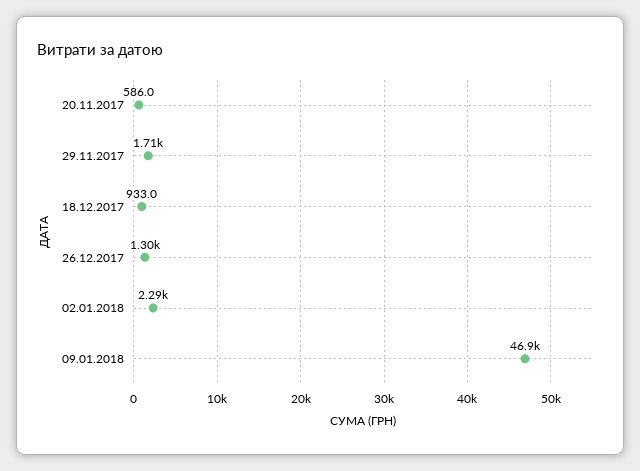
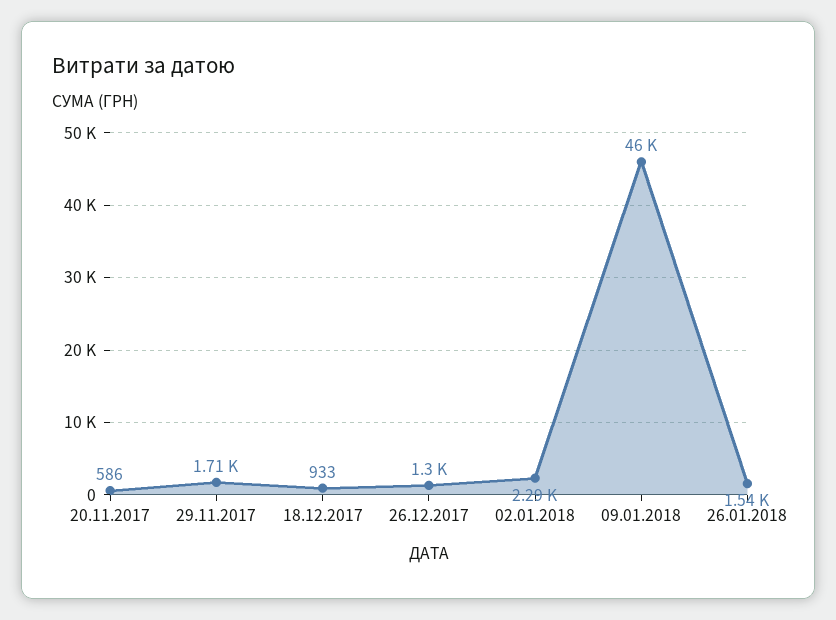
09.01.2018: 46900 -> 46000
26.01.2018: none -> 1540

